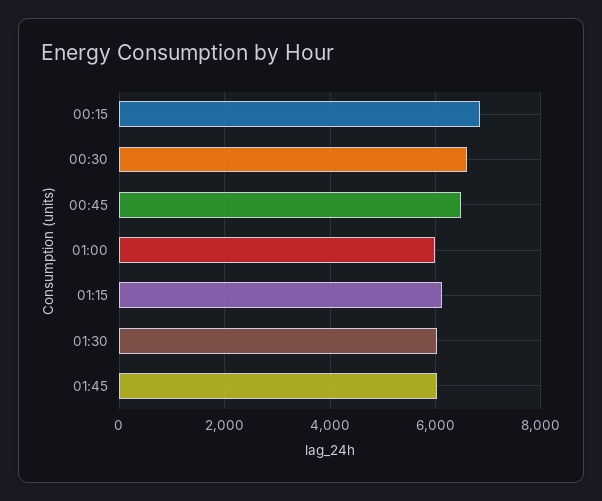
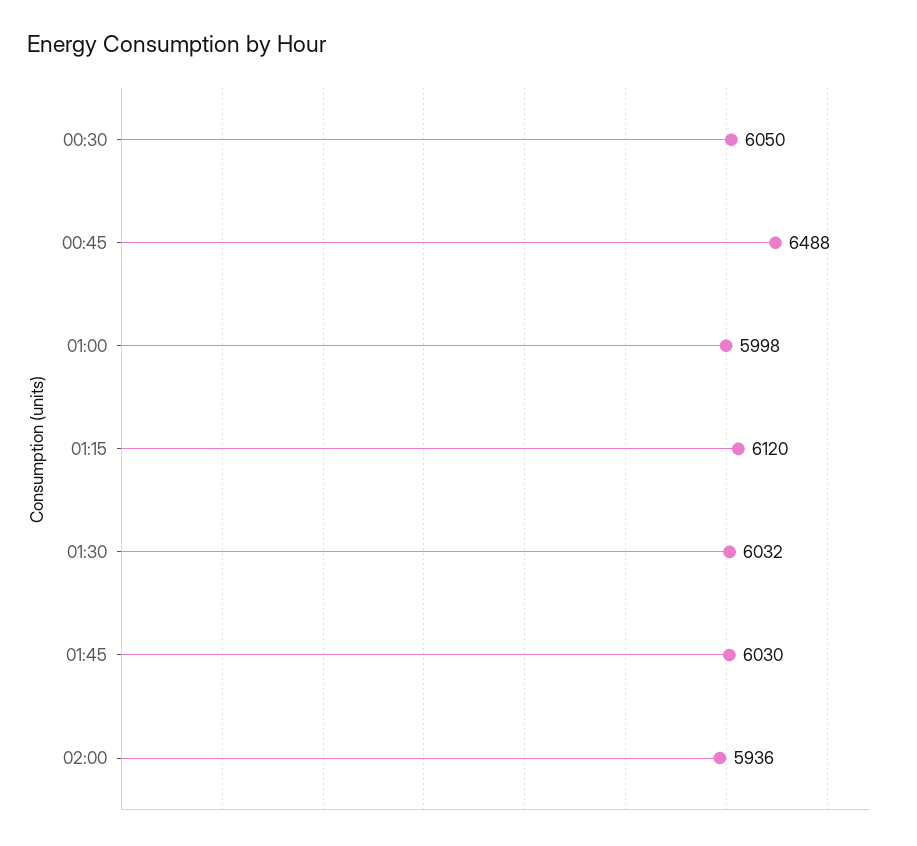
00:15: 6800 -> none
00:30: 6600 -> 6050
02:00: none -> 5936

